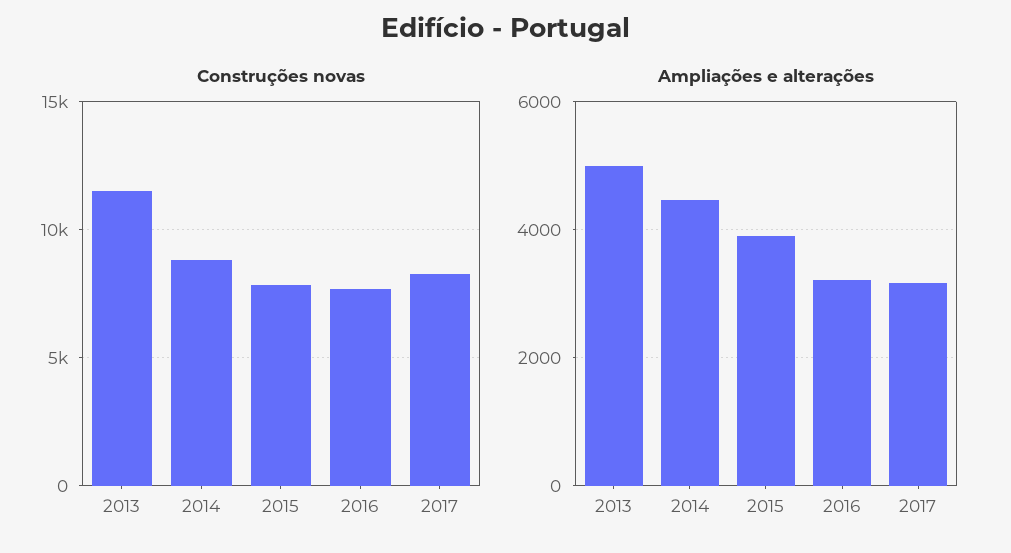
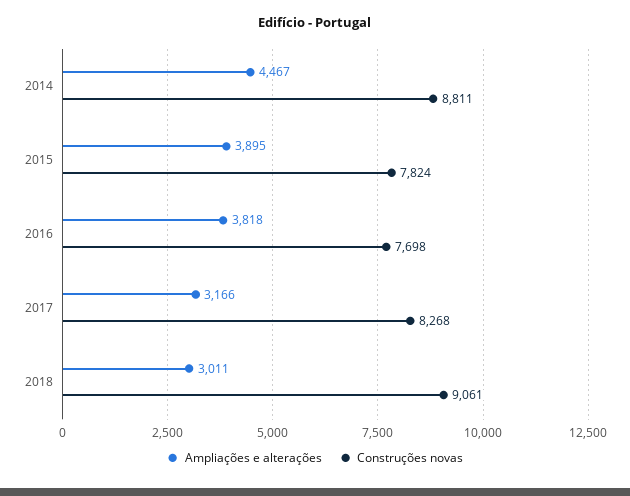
Construções novas, 2013: 11500 -> none
Ampliações e alterações, 2013: 5000 -> none
Ampliações e alterações, 2016: 3200 -> 3818
Ampliações e alterações, 2018: none -> 3011
Construções novas, 2018: none -> 9061

